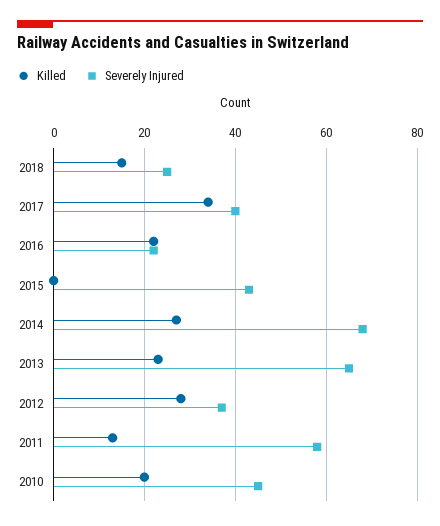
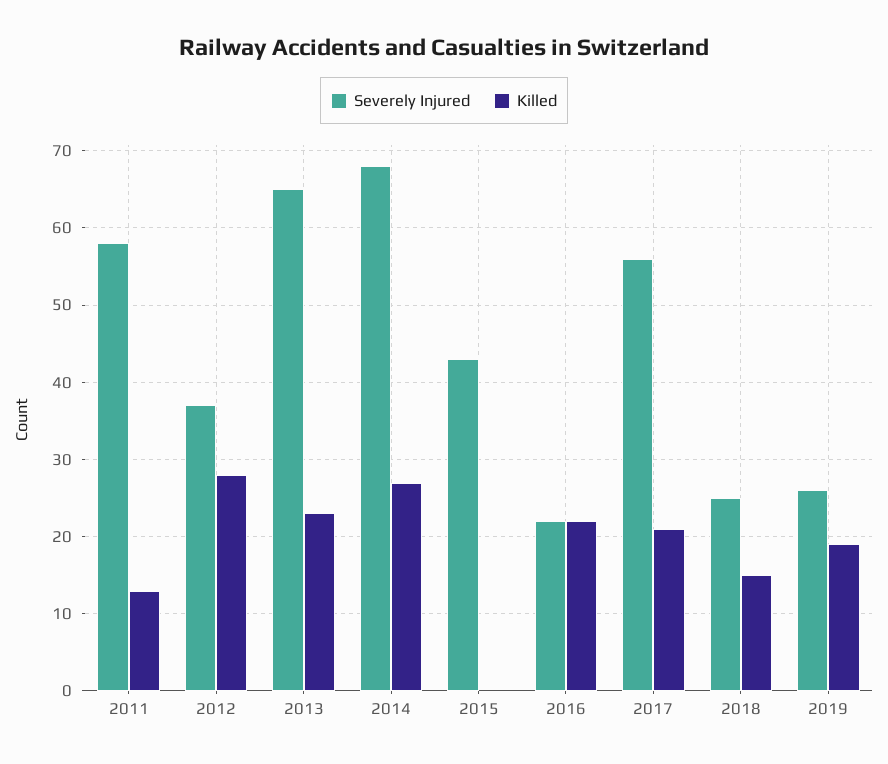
Killed, 2017: 35 -> 21
Severely Injured, 2017: 40 -> 56
Killed, 2010: 20 -> none
Severely Injured, 2010: 45 -> none
Severely Injured, 2019: none -> 26
Killed, 2019: none -> 19

